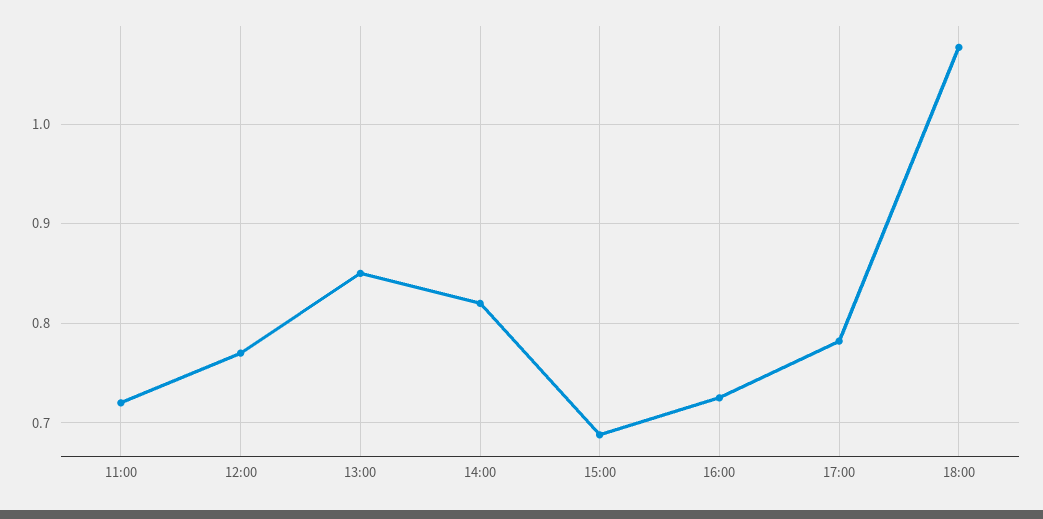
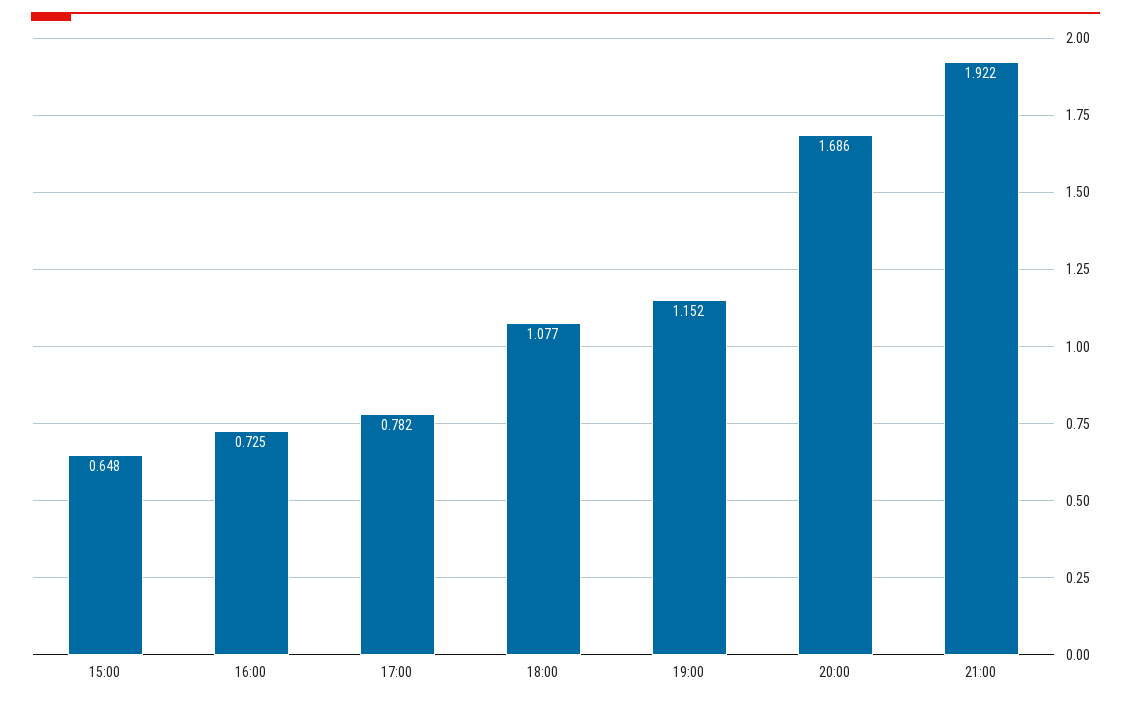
11:00: 0.72 -> none
12:00: 0.77 -> none
13:00: 0.85 -> none
14:00: 0.82 -> none
15:00: 0.69 -> 0.648
19:00: none -> 1.152
20:00: none -> 1.686
21:00: none -> 1.922

